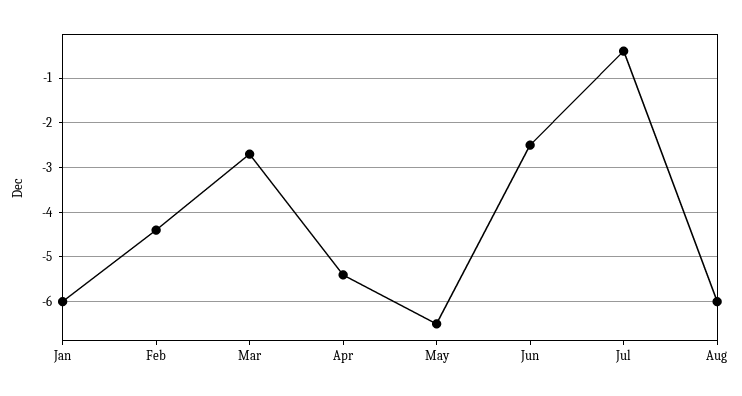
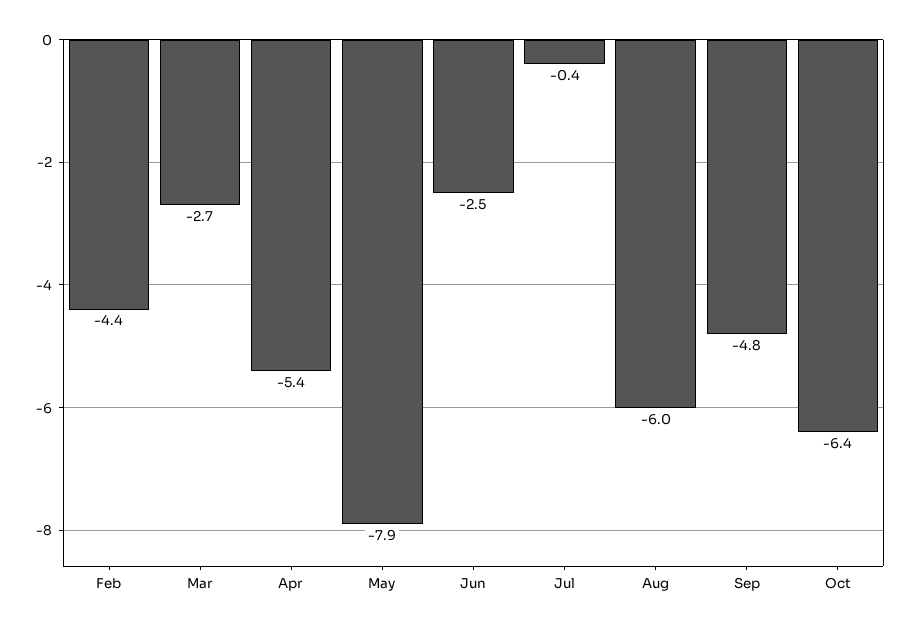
Jan: -6 -> none
May: -6.5 -> -7.9
Sep: none -> -4.8
Oct: none -> -6.4

